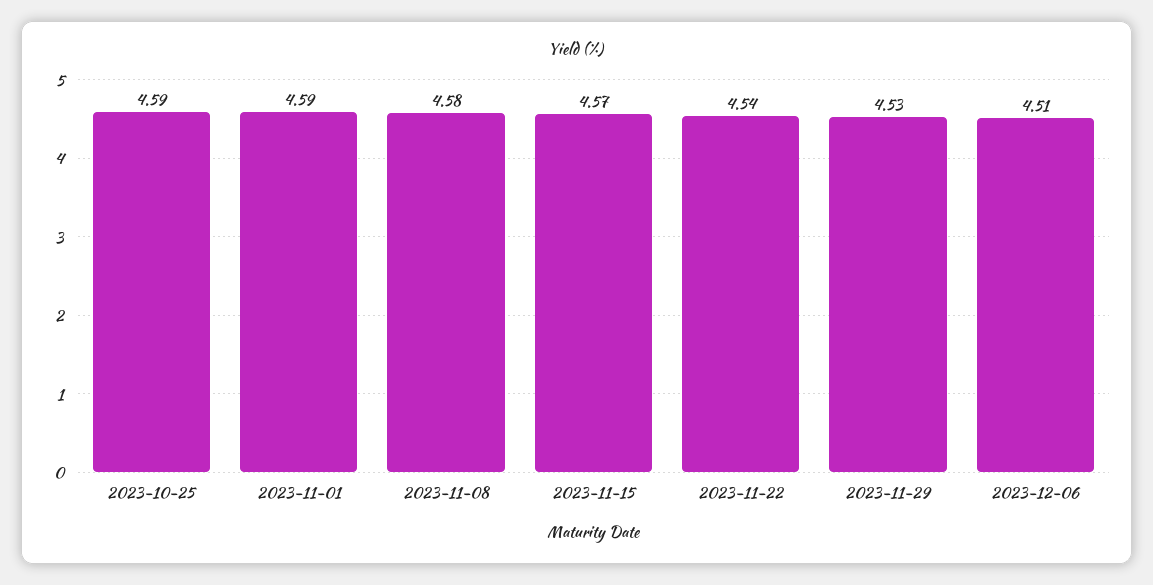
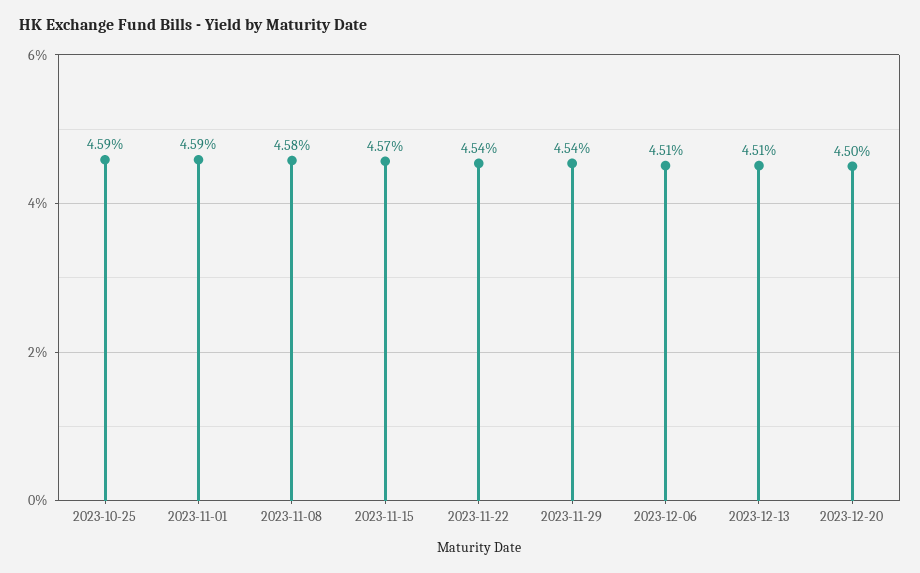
2023-11-29: 4.53 -> 4.54
2023-12-13: none -> 4.51
2023-12-20: none -> 4.5

